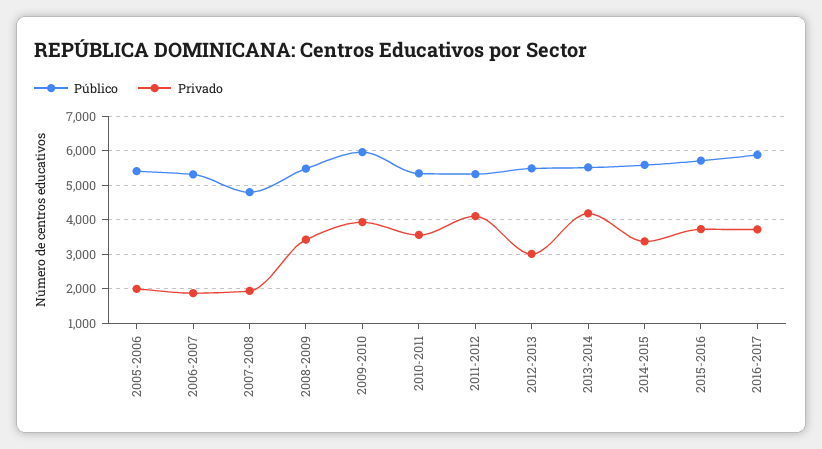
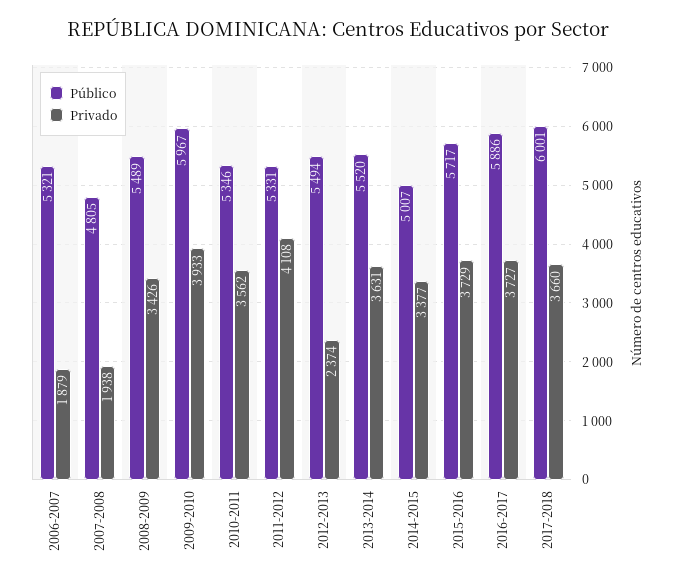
Público, 2005-2006: 5400 -> none
Privado, 2005-2006: 2000 -> none
Privado, 2012-2013: 3000 -> 2374
Privado, 2013-2014: 4200 -> 3631
Público, 2014-2015: 5600 -> 5007
Público, 2017-2018: none -> 6001
Privado, 2017-2018: none -> 3660

